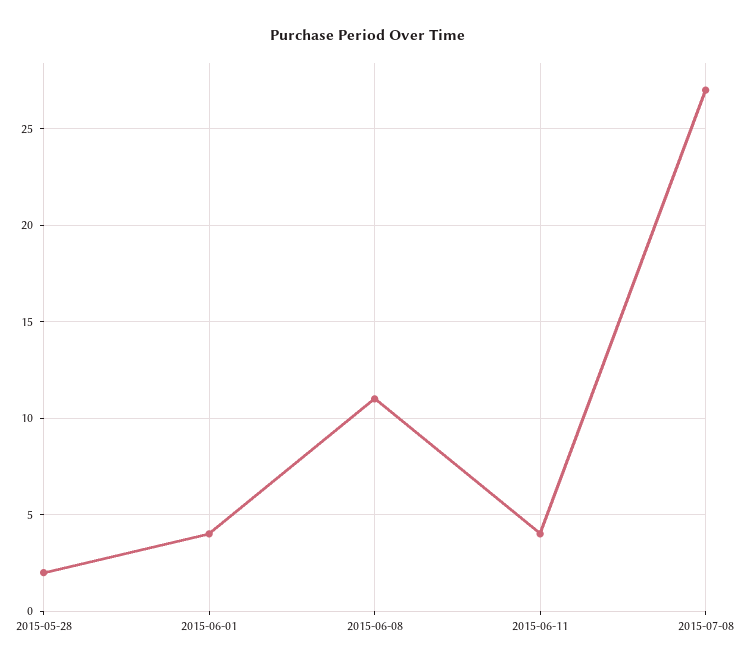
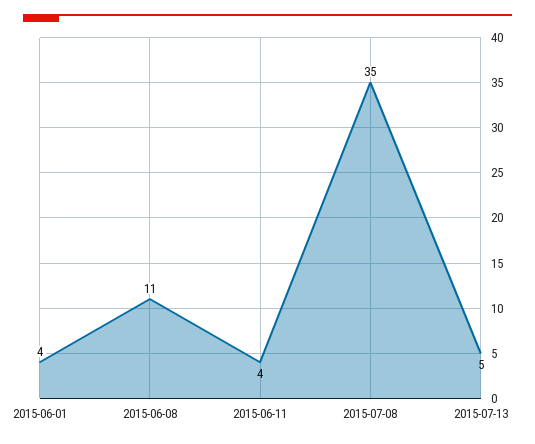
2015-05-28: 2 -> none
2015-07-08: 27 -> 35
2015-07-13: none -> 5

